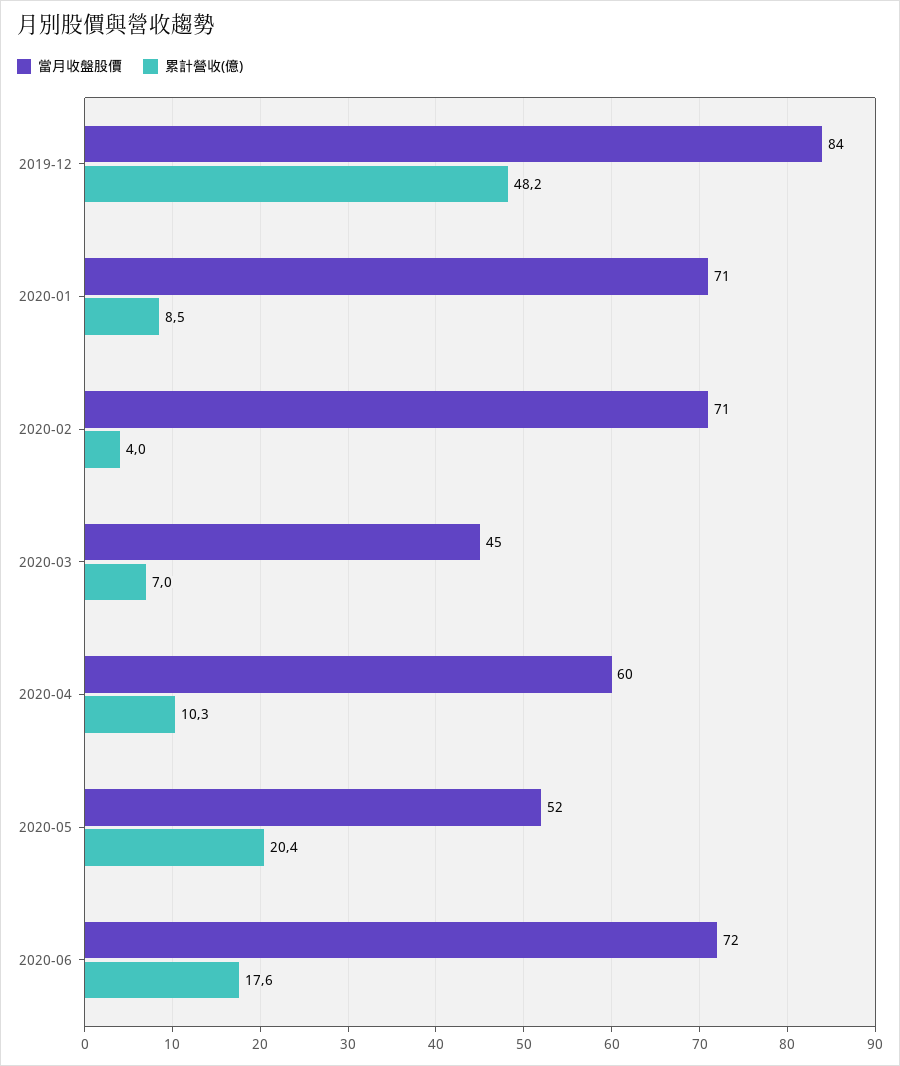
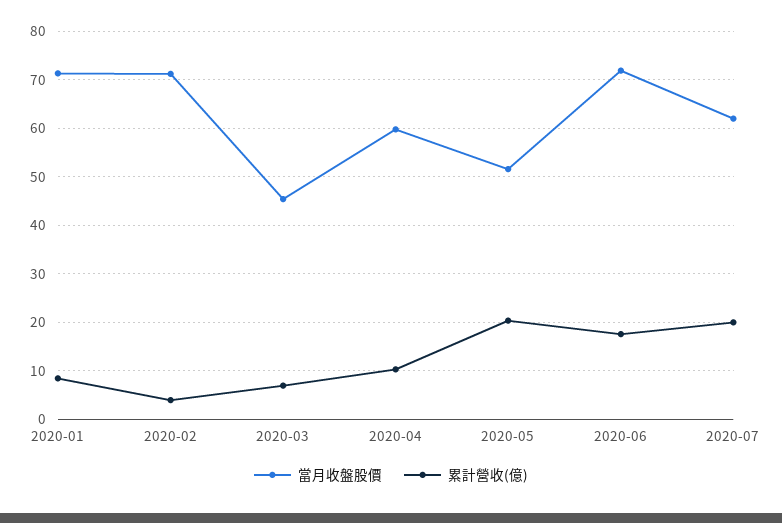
當月收盤股價, 2019-12: 84 -> none
累計營收(億), 2019-12: 48.2 -> none
當月收盤股價, 2020-07: none -> 62
累計營收(億), 2020-07: none -> 20

